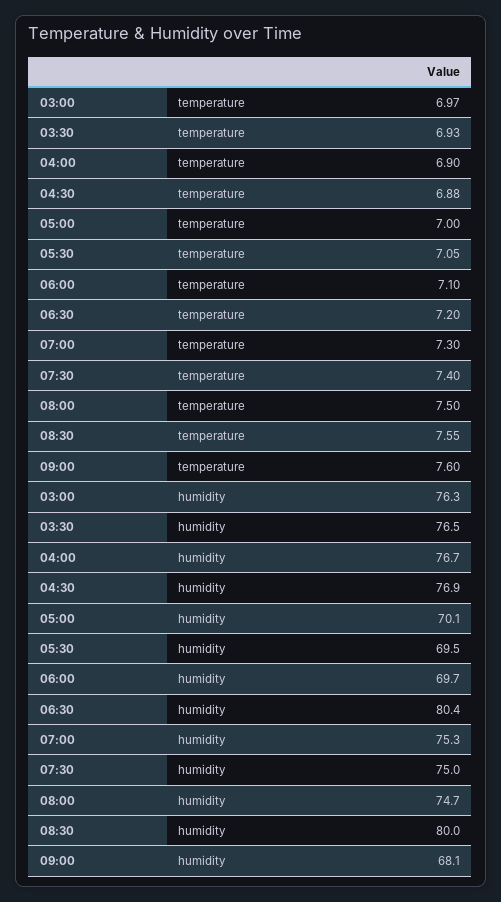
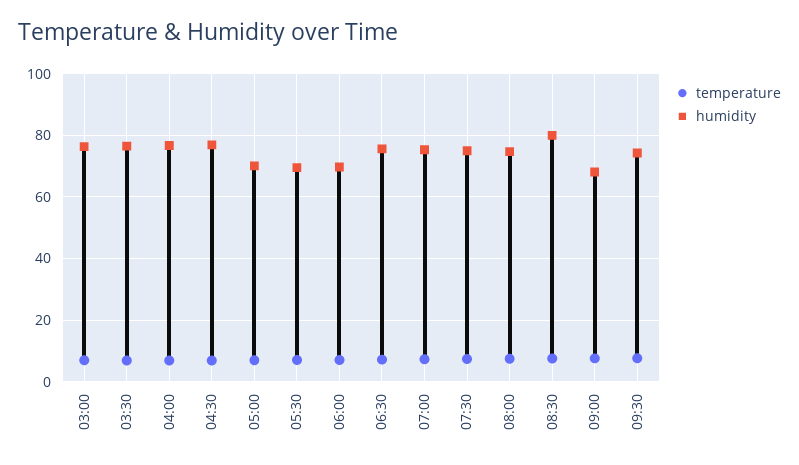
humidity, 06:30: 80.4 -> 76
temperature, 09:30: none -> 8
humidity, 09:30: none -> 74

